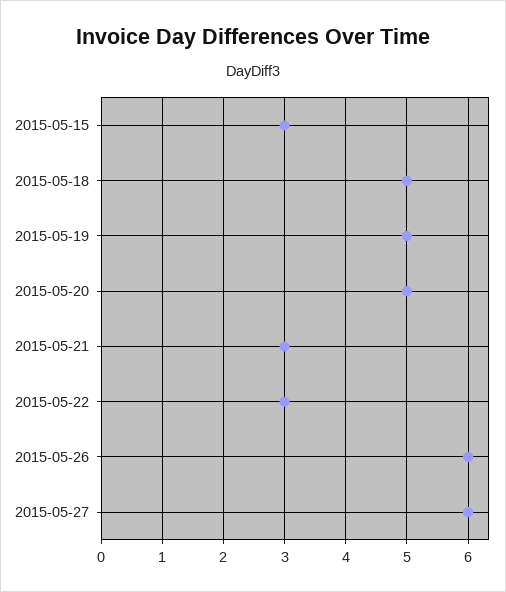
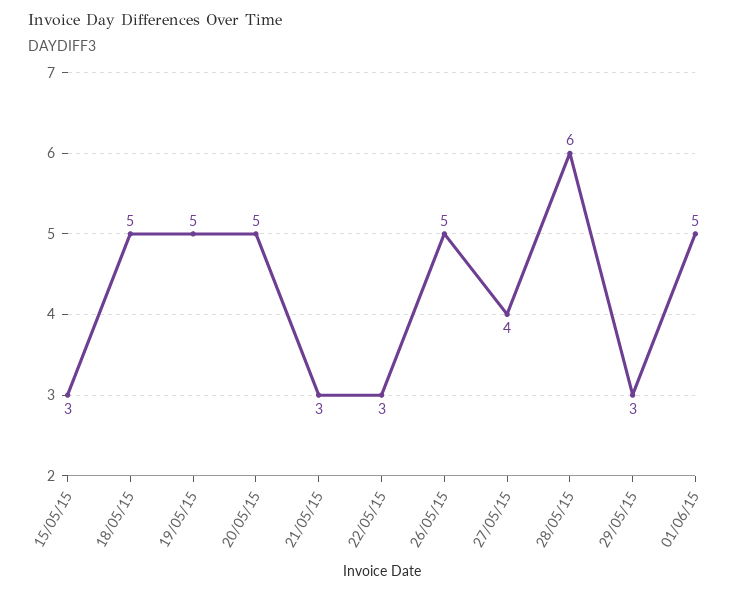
2015-05-26: 6 -> 5
2015-05-27: 6 -> 4
28/05/15: none -> 6
29/05/15: none -> 3
01/06/15: none -> 5

